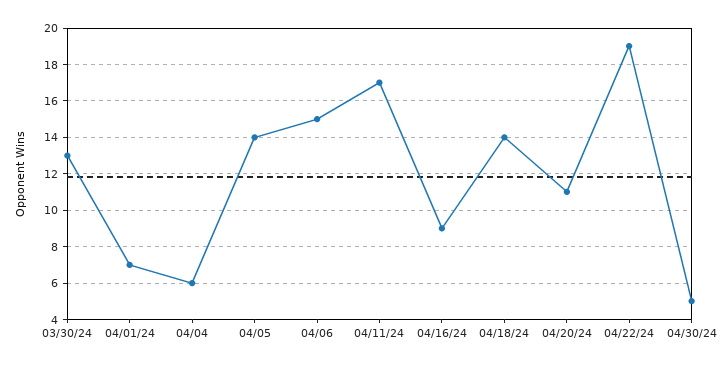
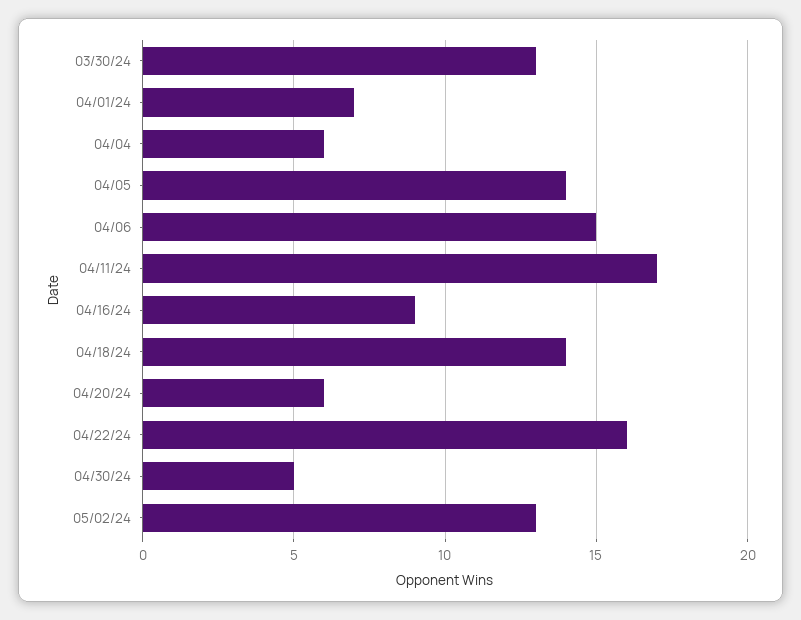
04/20/24: 11 -> 6
04/22/24: 19 -> 16
05/02/24: none -> 13

